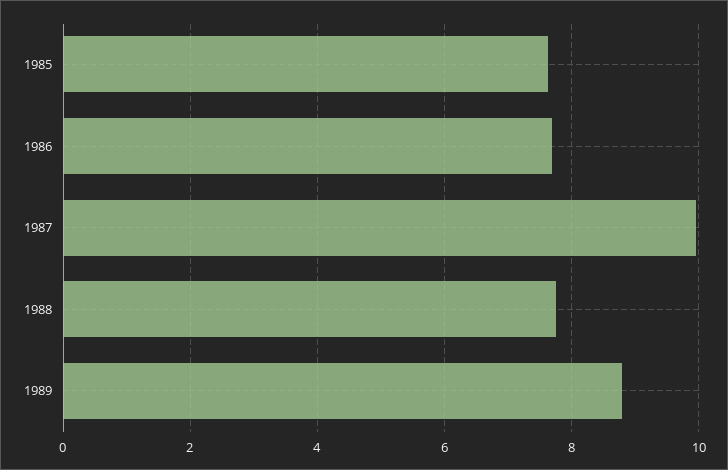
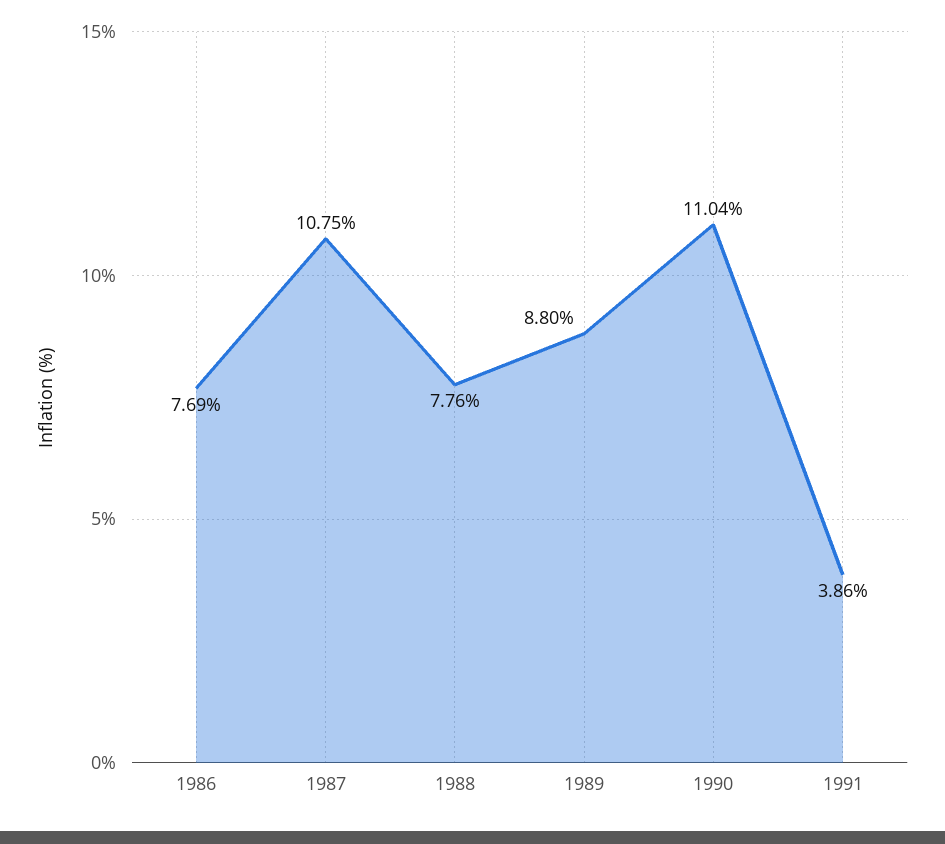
1985: 7.6 -> none
1987: 10 -> 10.75
1990: none -> 11.04
1991: none -> 3.86

